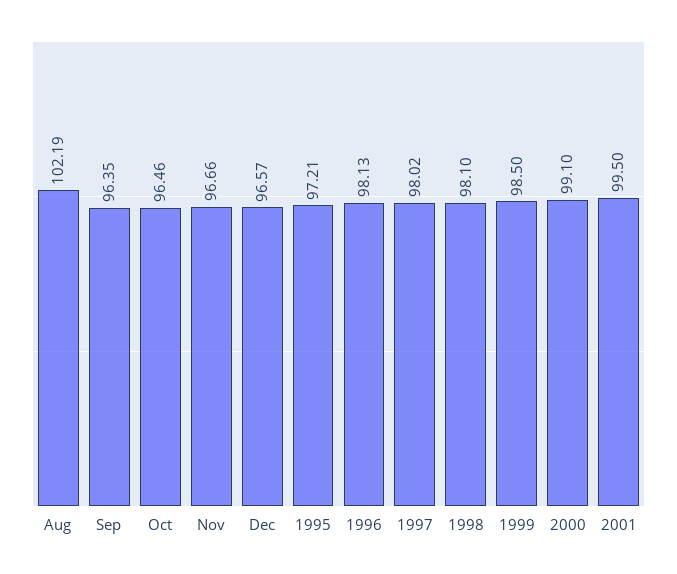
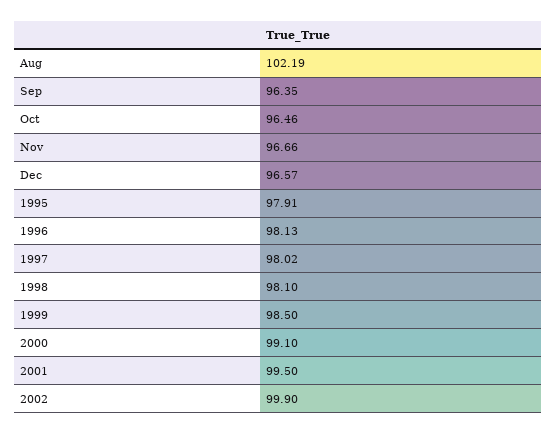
1995: 97.21 -> 97.91
2002: none -> 99.9

